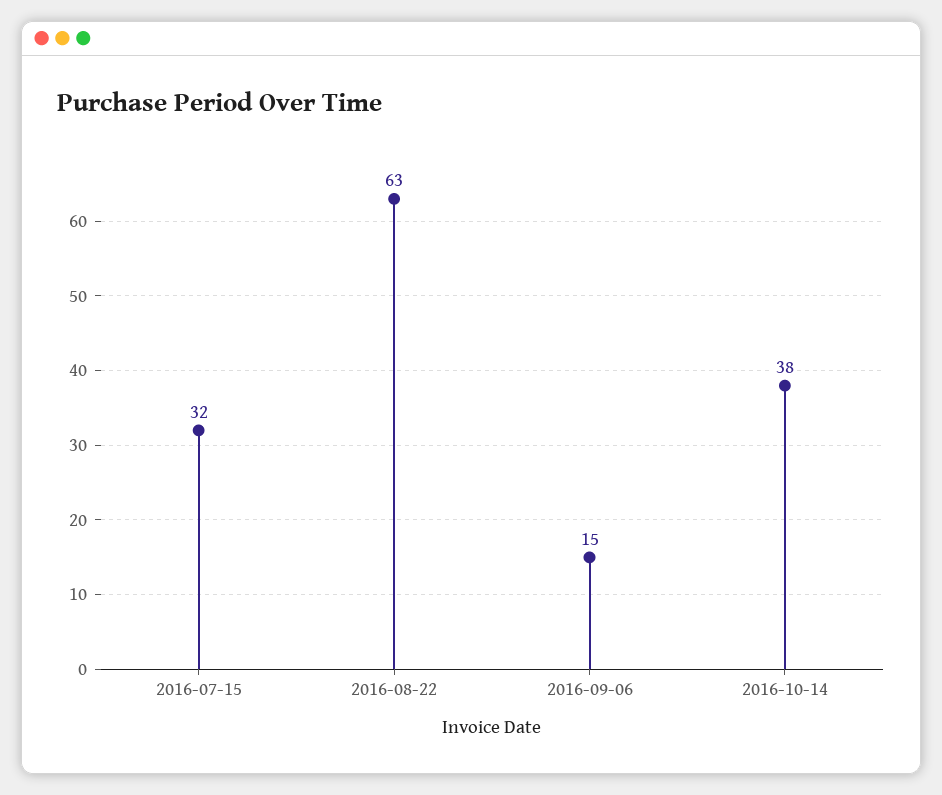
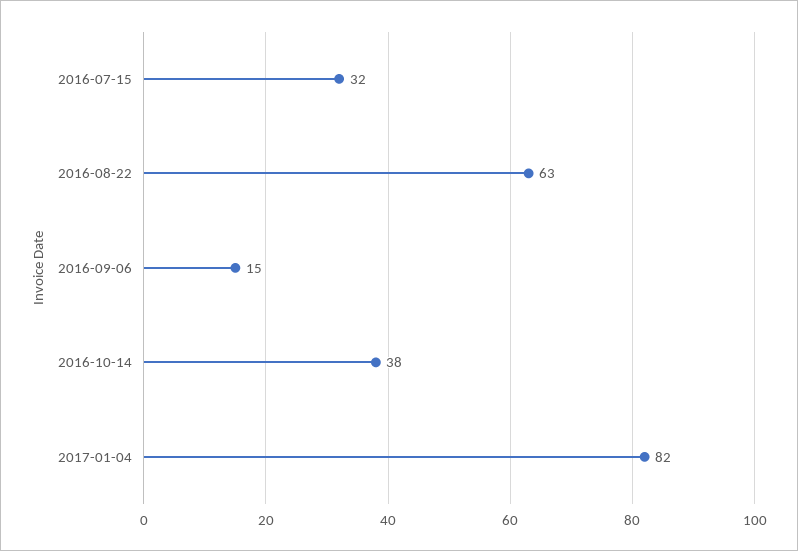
2017-01-04: none -> 82

